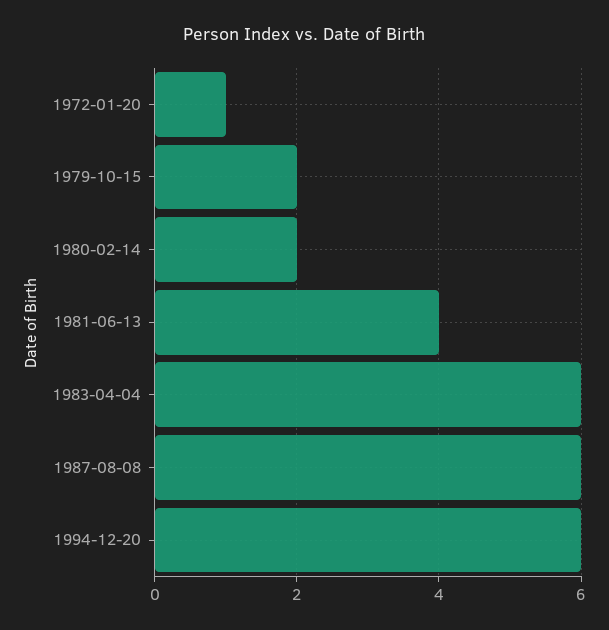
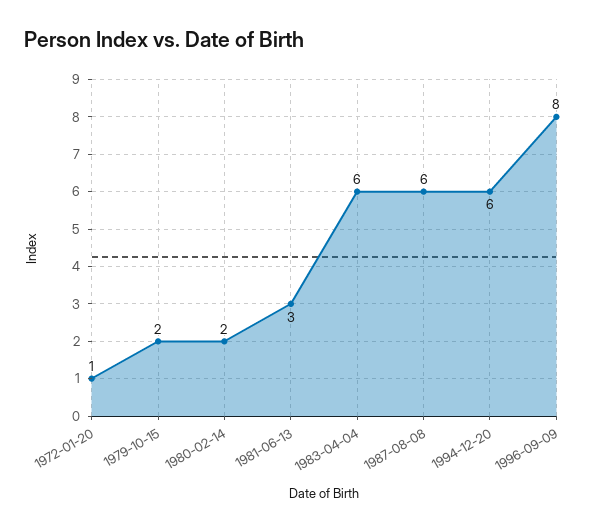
1981-06-13: 4 -> 3
1996-09-09: none -> 8

